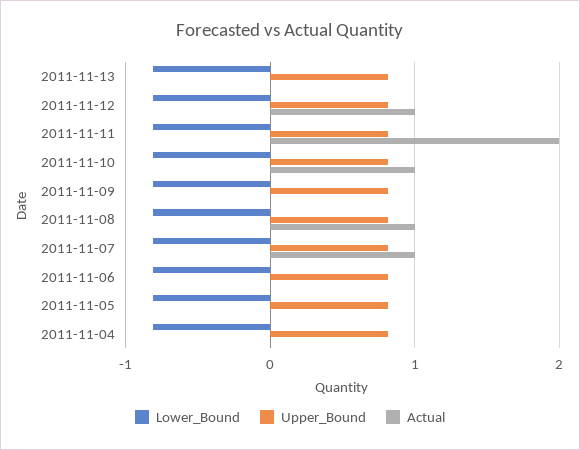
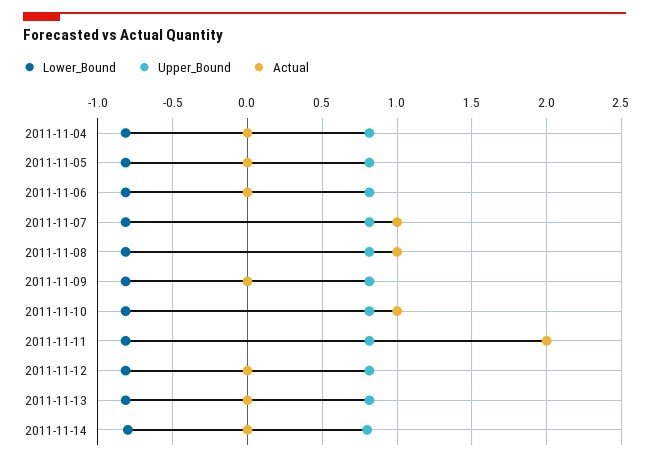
Actual, 2011-11-12: 1 -> 0
Lower_Bound, 2011-11-14: none -> -0.8
Upper_Bound, 2011-11-14: none -> 0.8
Actual, 2011-11-14: none -> 0

